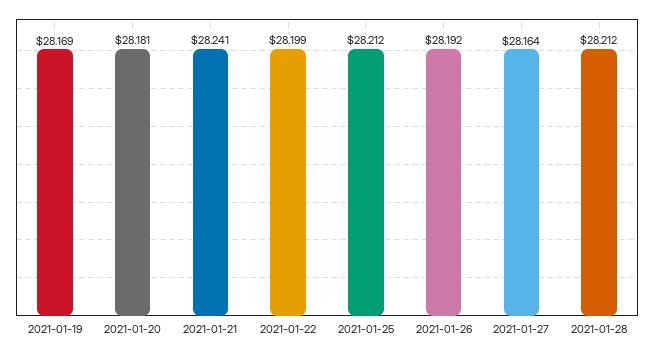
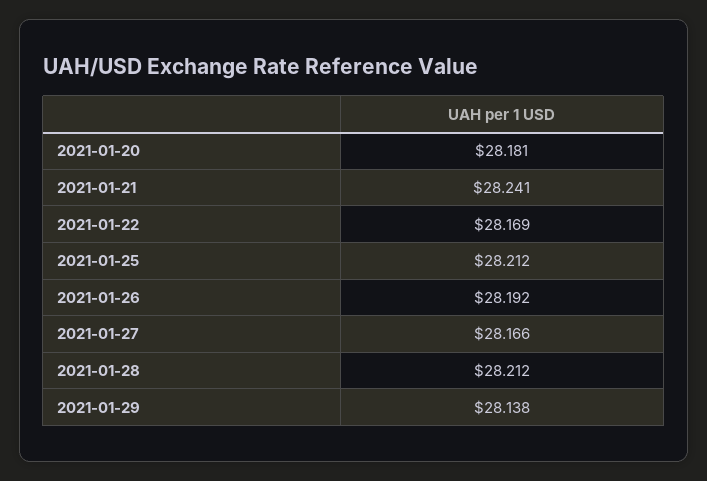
2021-01-19: 28.169 -> none
2021-01-22: 28.199 -> 28.169
2021-01-27: 28.164 -> 28.166
2021-01-29: none -> 28.138

